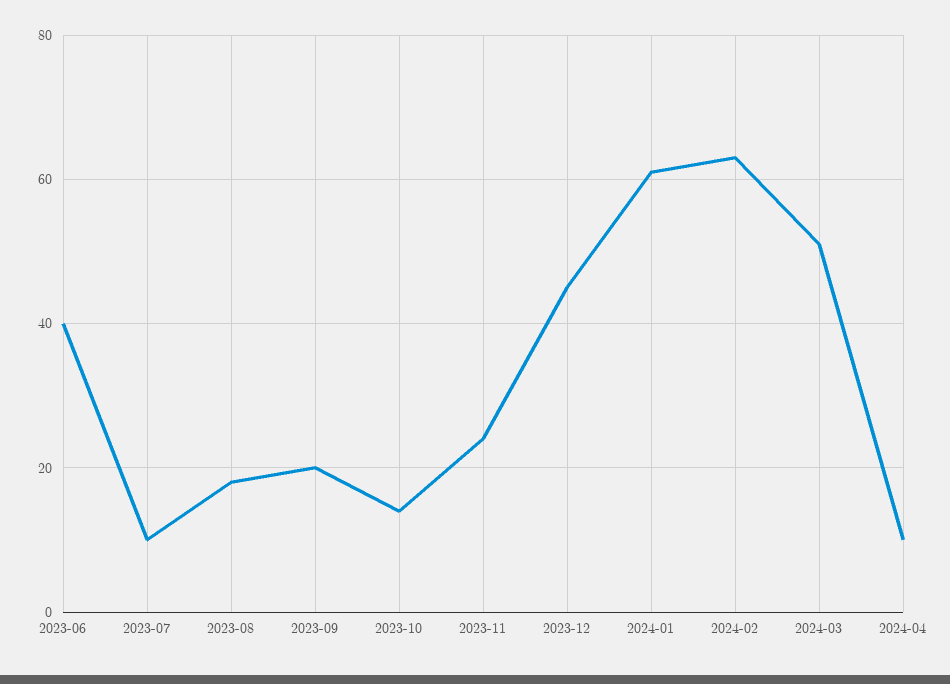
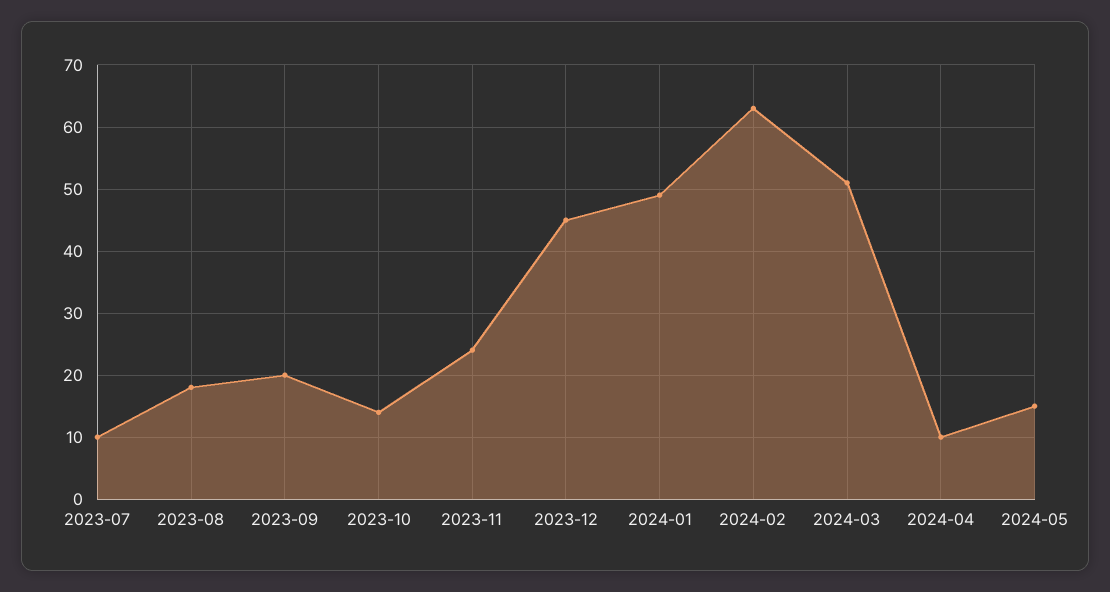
2023-06: 40 -> none
2024-01: 60 -> 49
2024-05: none -> 15

